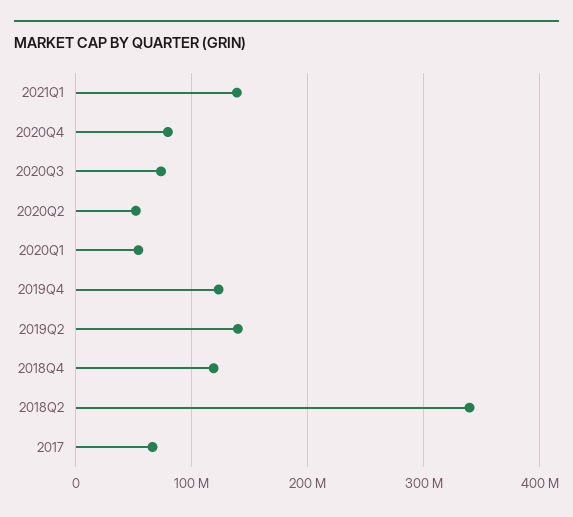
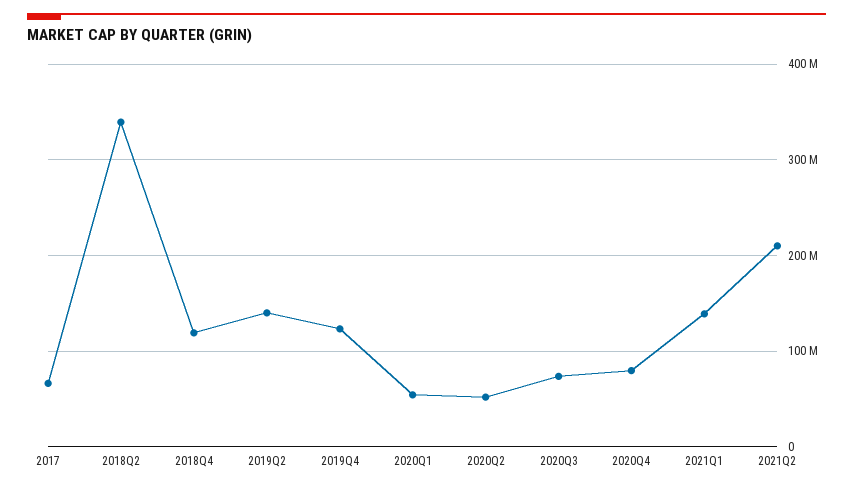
2021Q2: none -> 210000000

